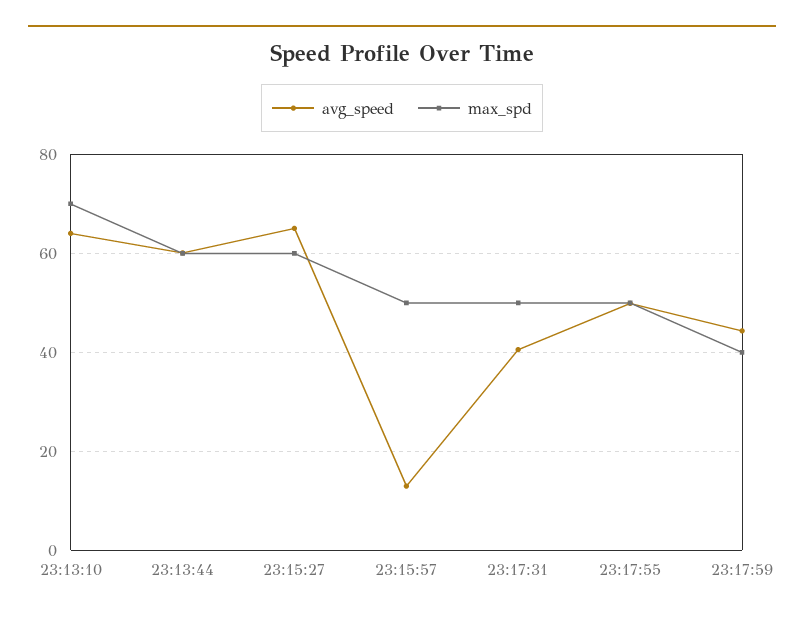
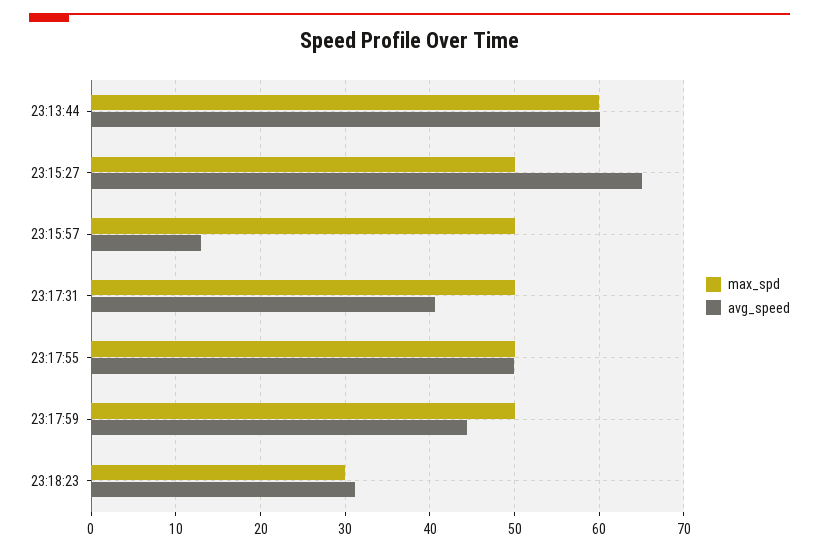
avg_speed, 23:13:10: 64 -> none
max_spd, 23:13:10: 70 -> none
max_spd, 23:15:27: 60 -> 50
max_spd, 23:17:59: 40 -> 50
max_spd, 23:18:23: none -> 30
avg_speed, 23:18:23: none -> 31

